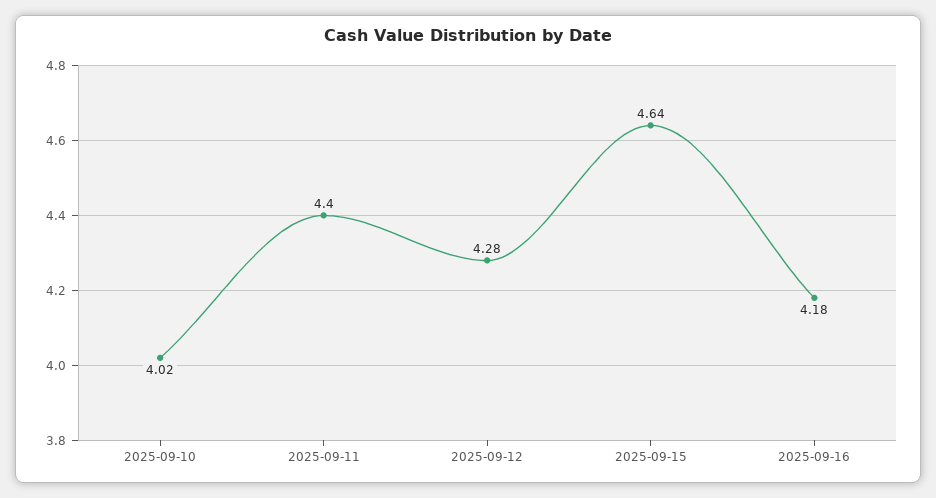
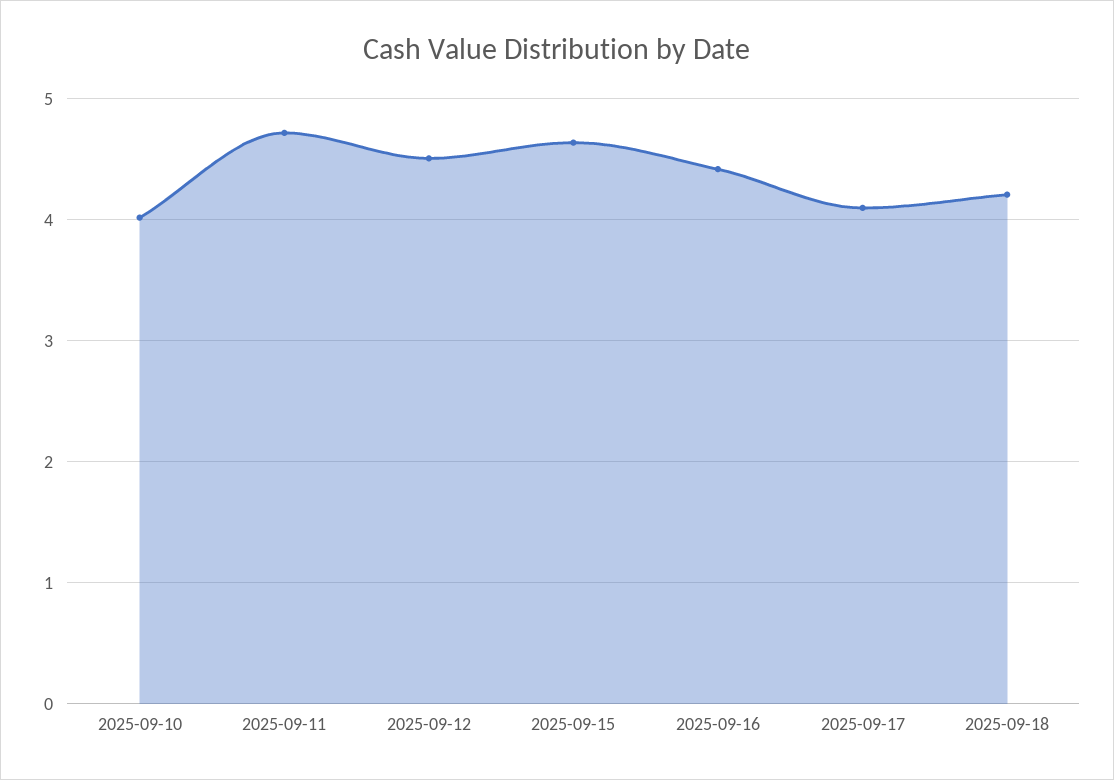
2025-09-11: 4.4 -> 4.7
2025-09-12: 4.28 -> 4.5
2025-09-16: 4.18 -> 4.4
2025-09-17: none -> 4.1
2025-09-18: none -> 4.2

